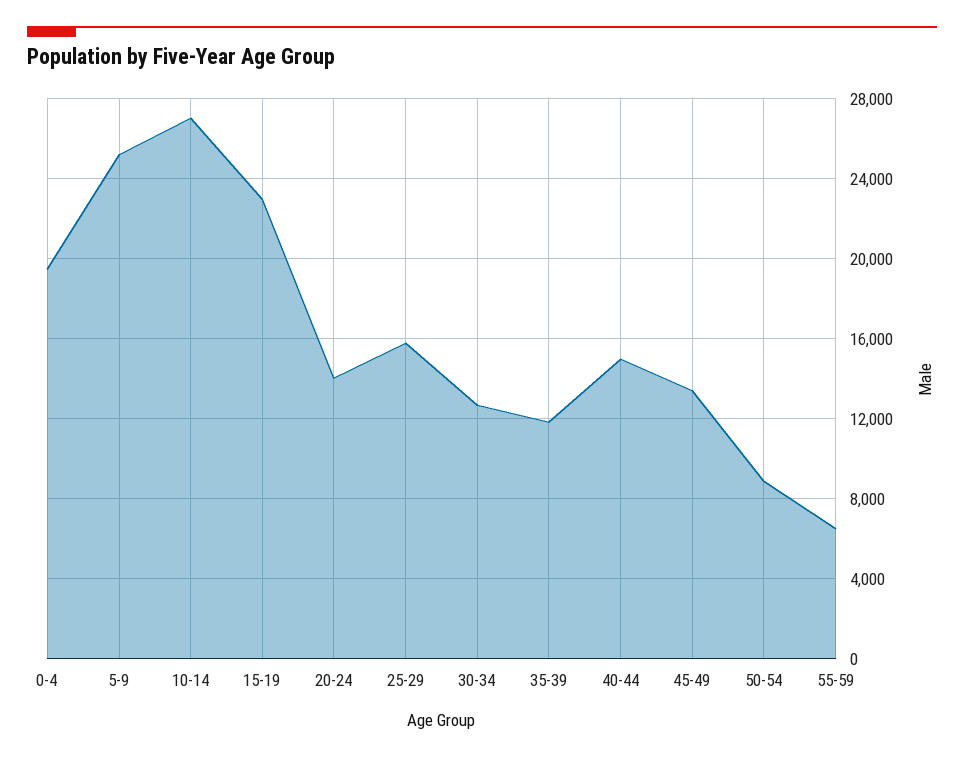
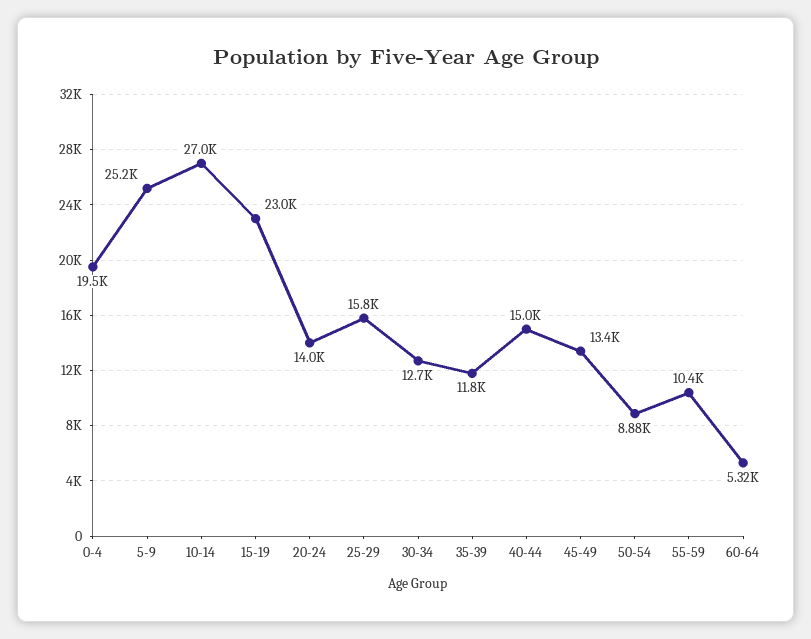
55-59: 6500 -> 10400
60-64: none -> 5320

